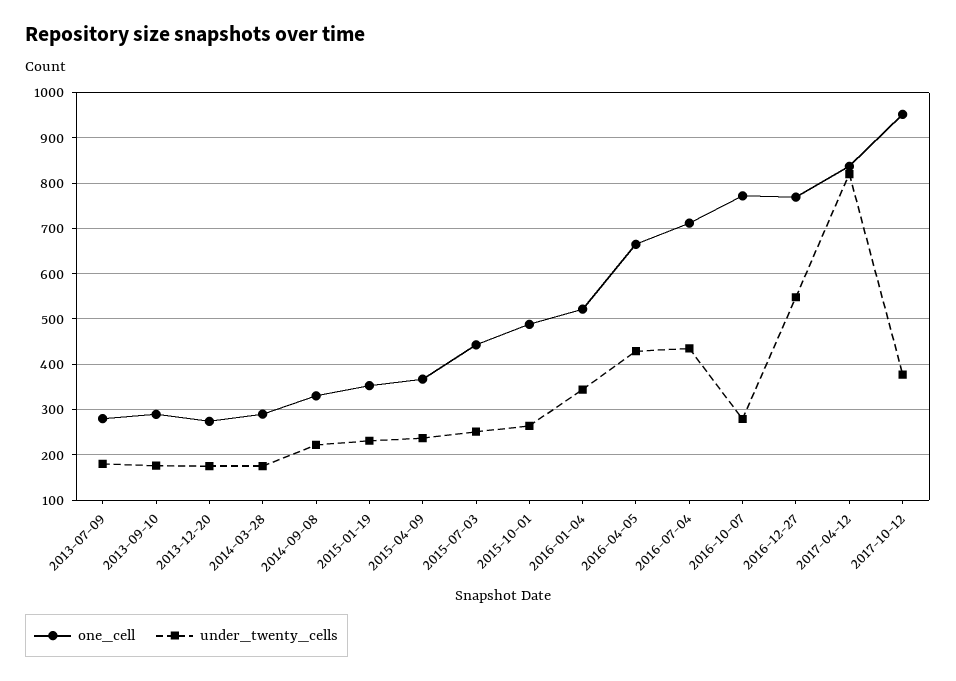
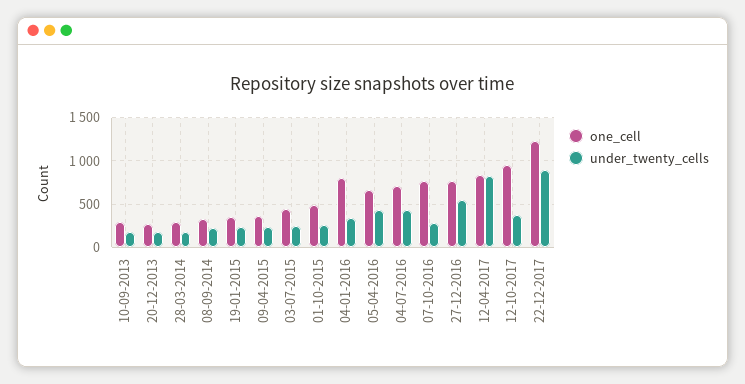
one_cell, 2013-07-09: 280 -> none
under_twenty_cells, 2013-07-09: 180 -> none
one_cell, 2016-01-04: 520 -> 800
one_cell, 22-12-2017: none -> 1200
under_twenty_cells, 22-12-2017: none -> 900

